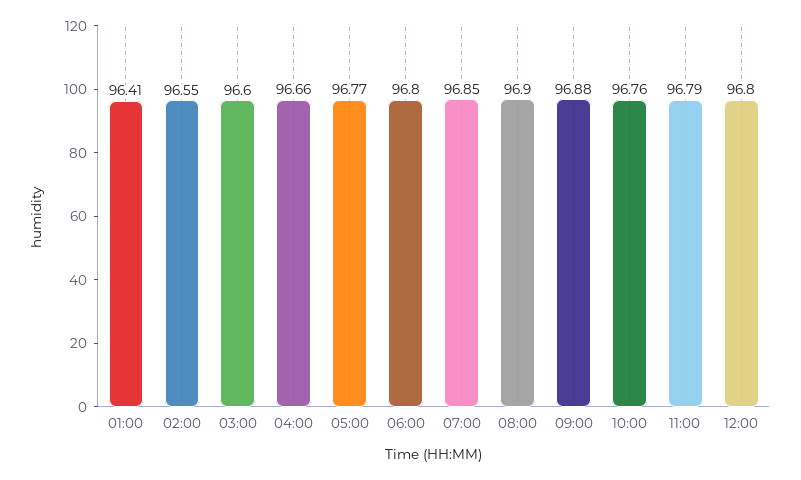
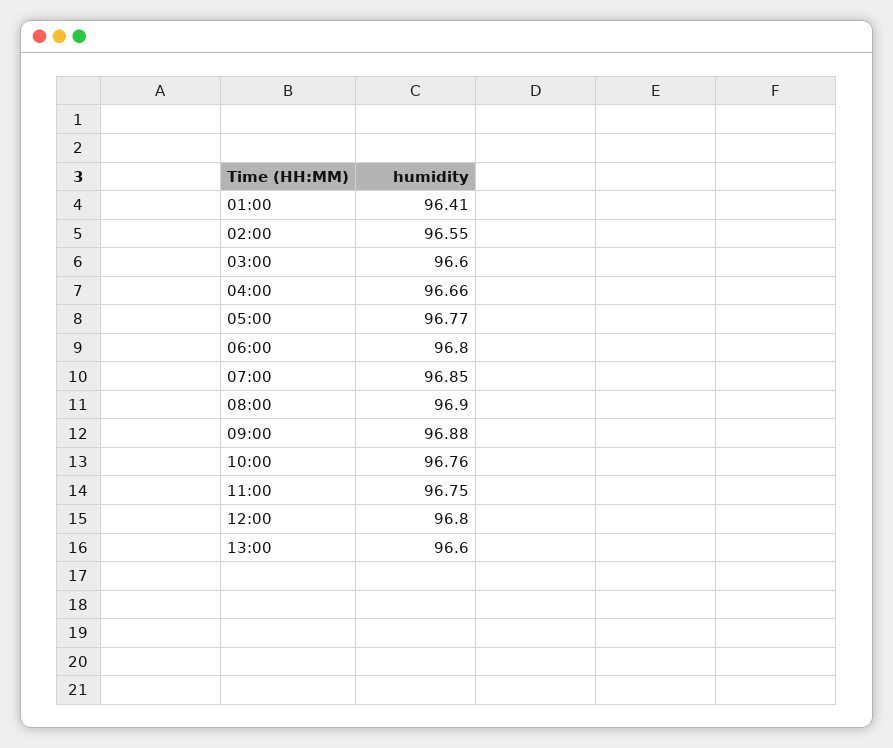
11:00: 96.79 -> 96.75
13:00: none -> 96.6

